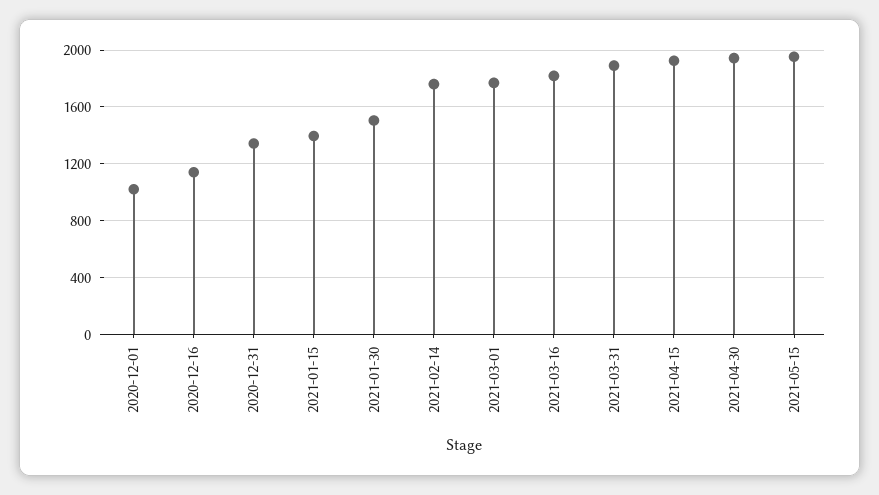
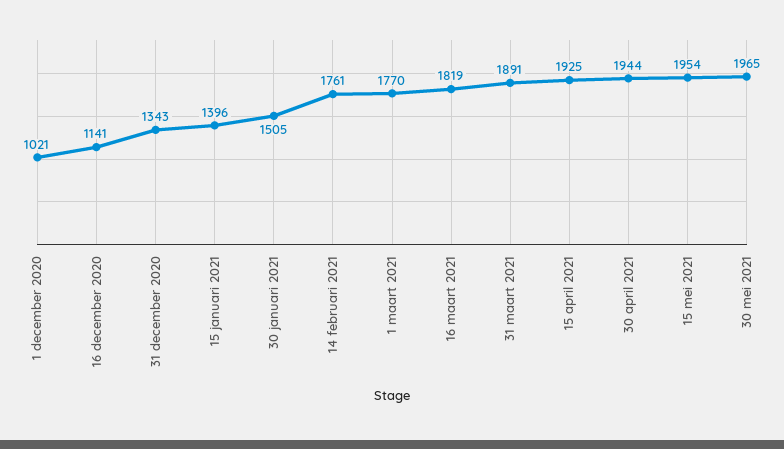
30 mei 2021: none -> 1965

